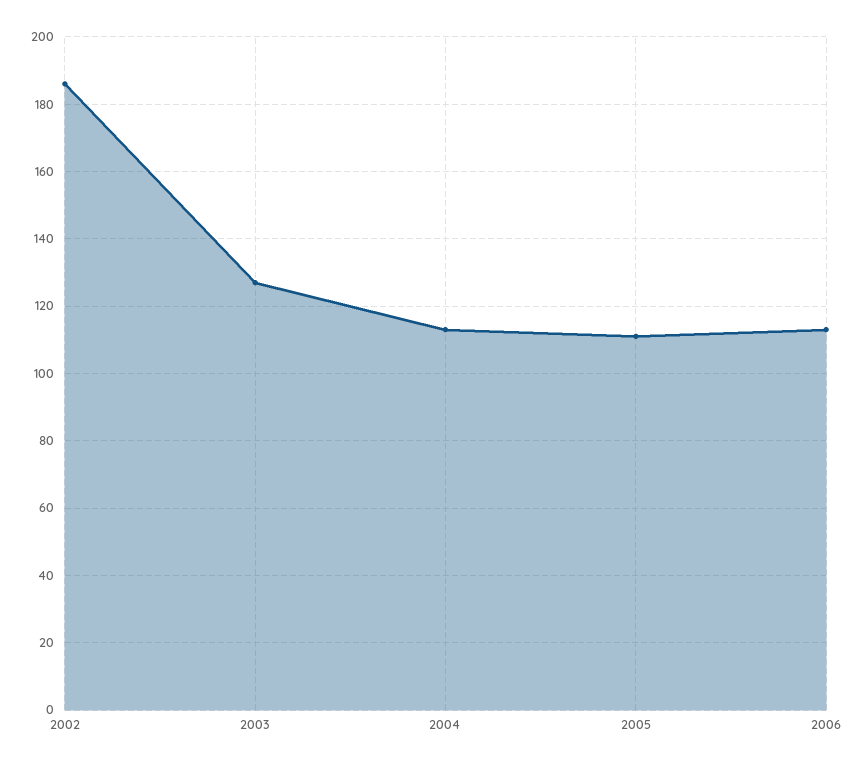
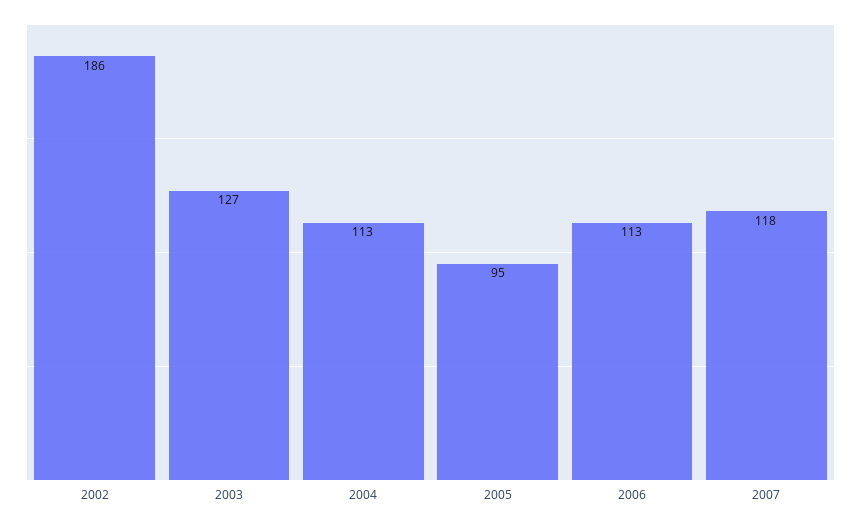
2005: 110 -> 95
2007: none -> 118

